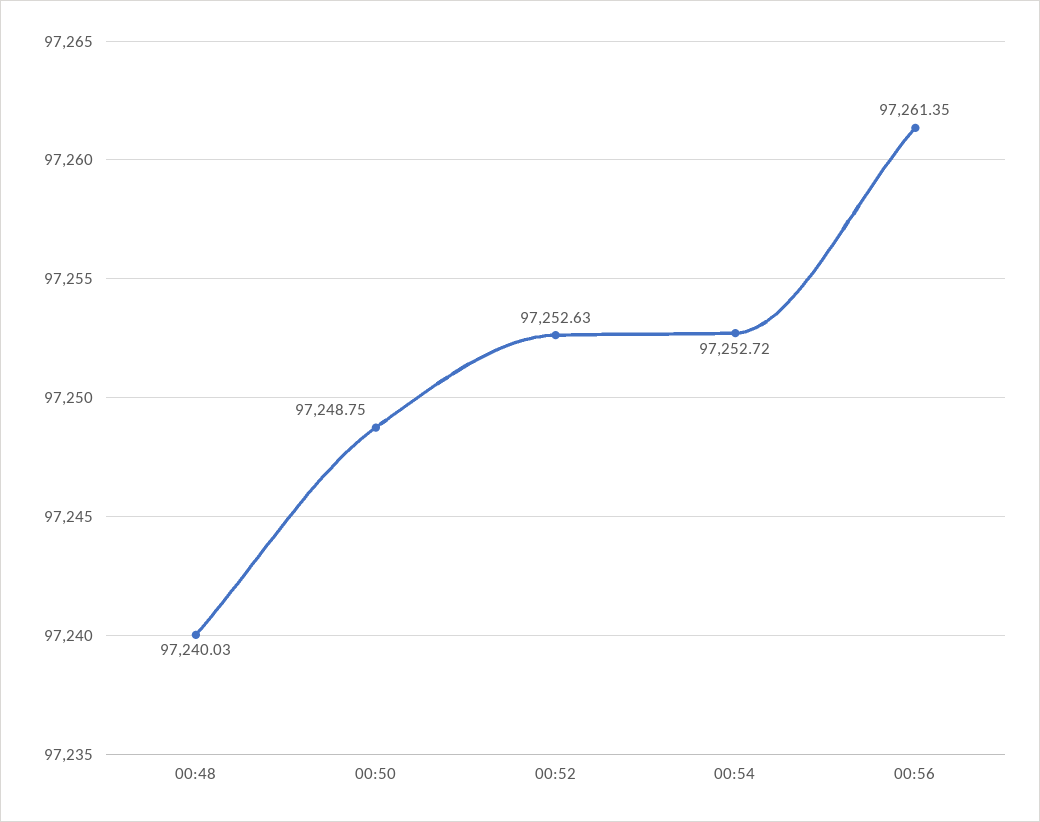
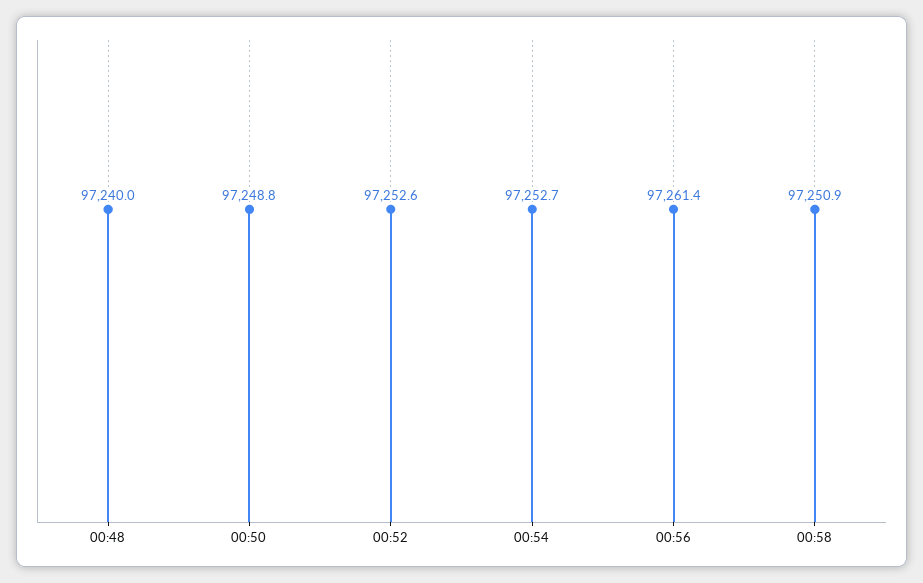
00:58: none -> 97250.9

